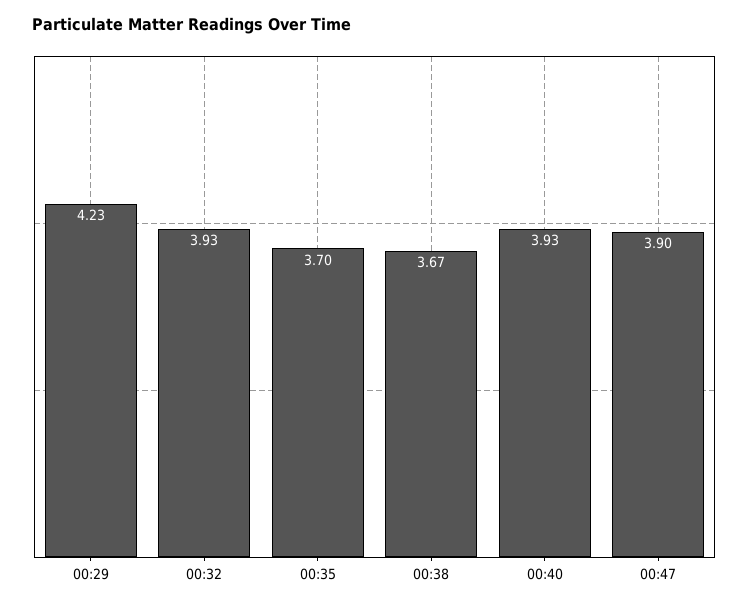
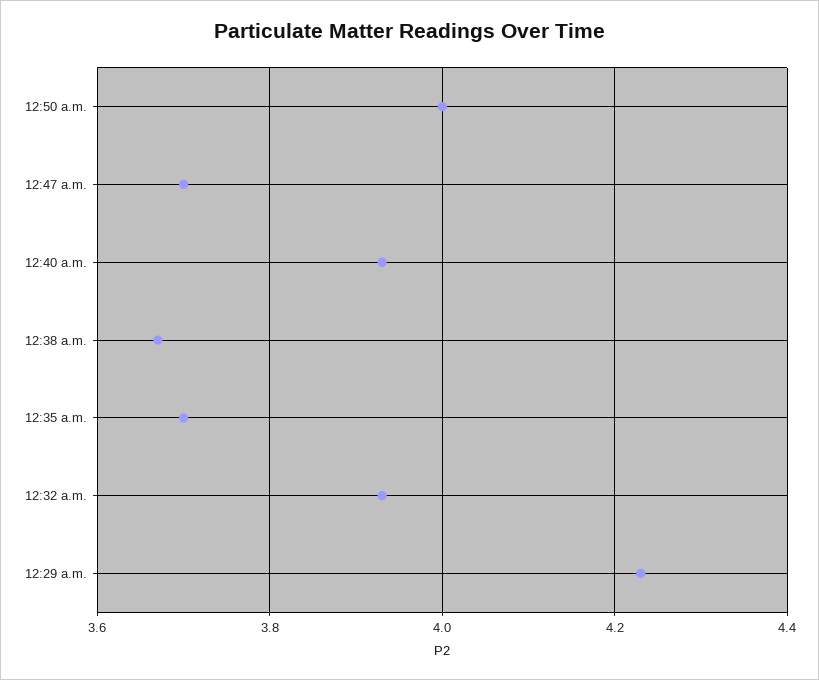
00:47: 3.9 -> 3.7
12:50 a.m.: none -> 4

